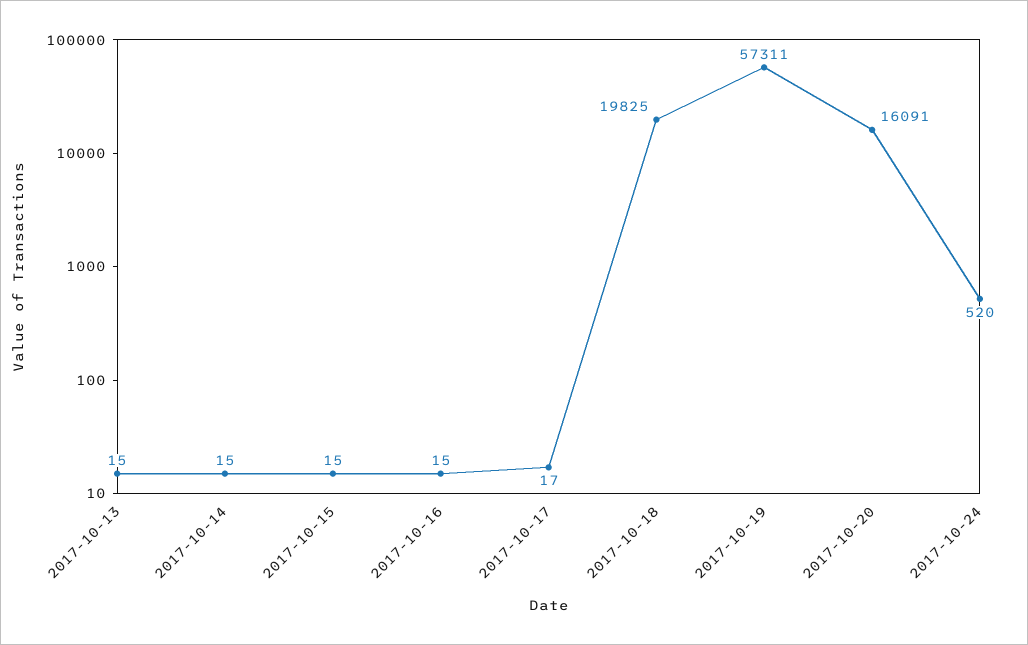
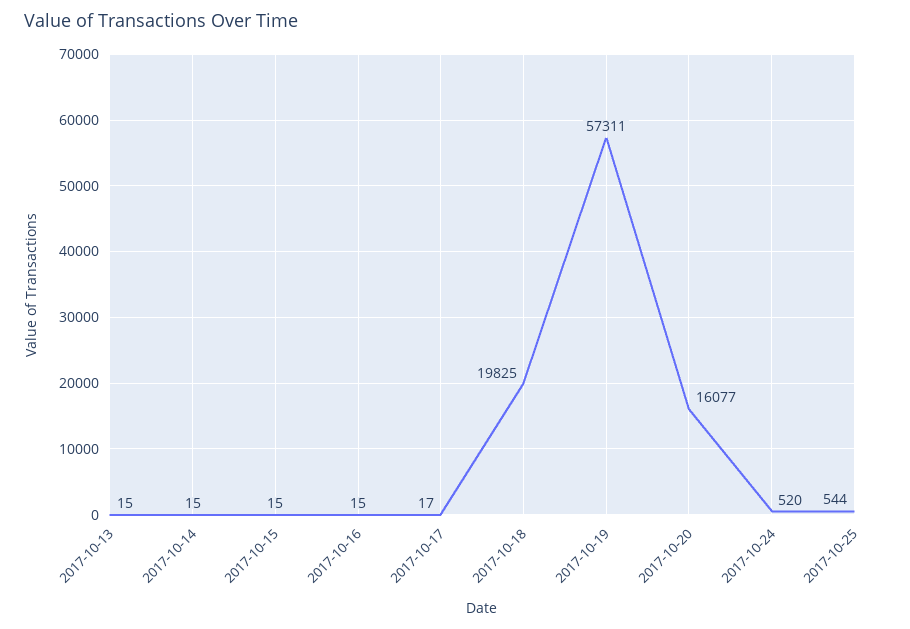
2017-10-20: 16091 -> 16077
2017-10-25: none -> 544

